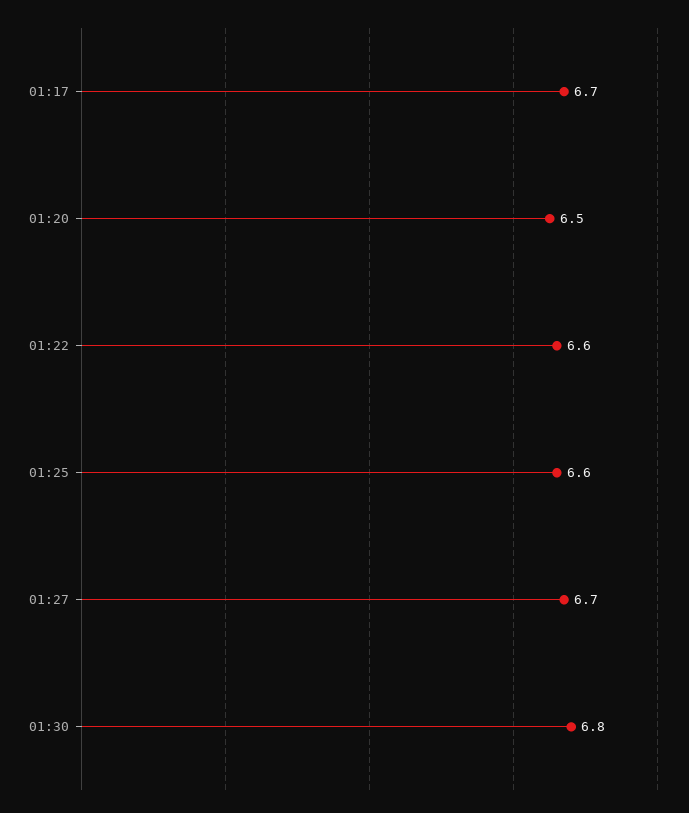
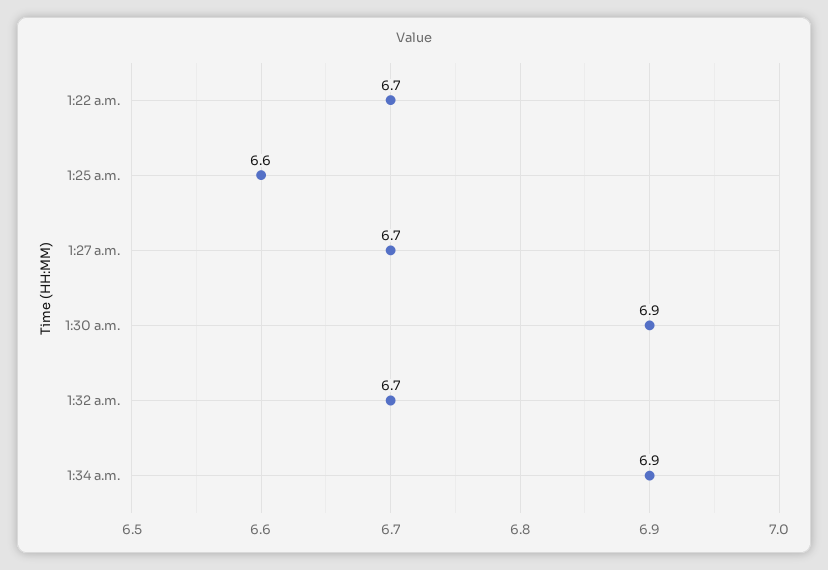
01:17: 6.7 -> none
01:20: 6.5 -> none
01:22: 6.6 -> 6.7
01:30: 6.8 -> 6.9
1:32 a.m.: none -> 6.7
1:34 a.m.: none -> 6.9

